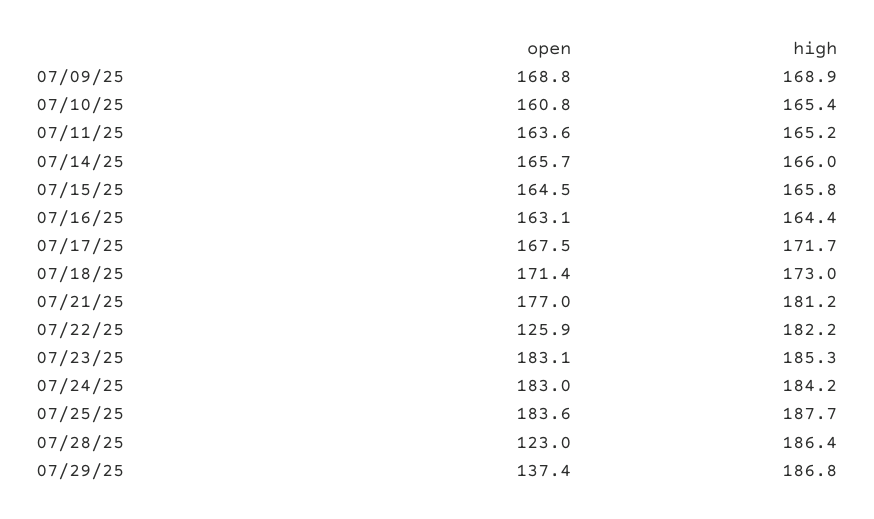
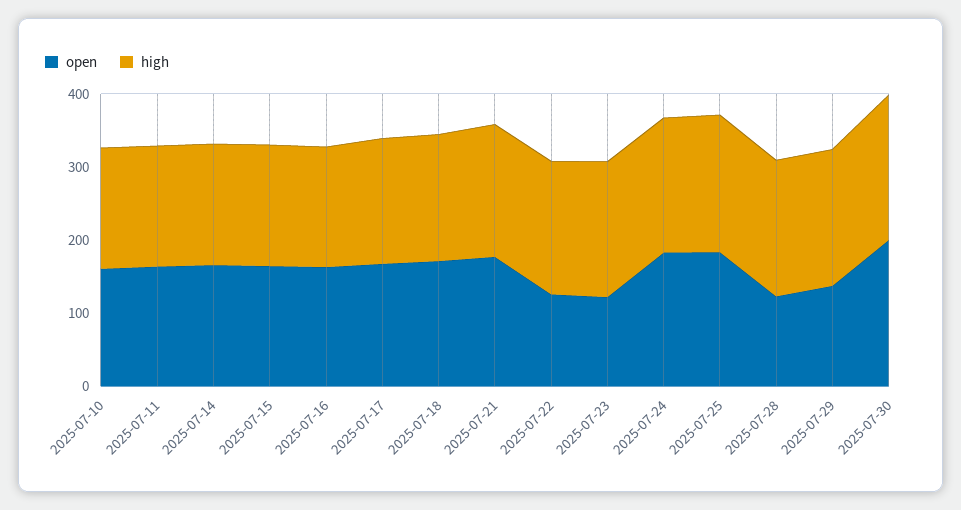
open, 07/09/25: 168.8 -> none
high, 07/09/25: 168.9 -> none
open, 07/23/25: 183.1 -> 120
open, 2025-07-30: none -> 200
high, 2025-07-30: none -> 200

